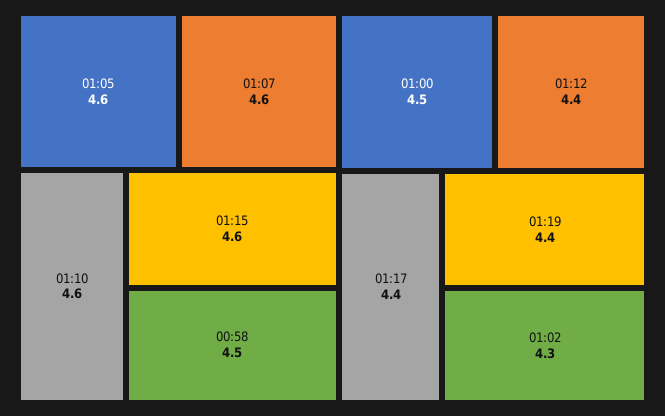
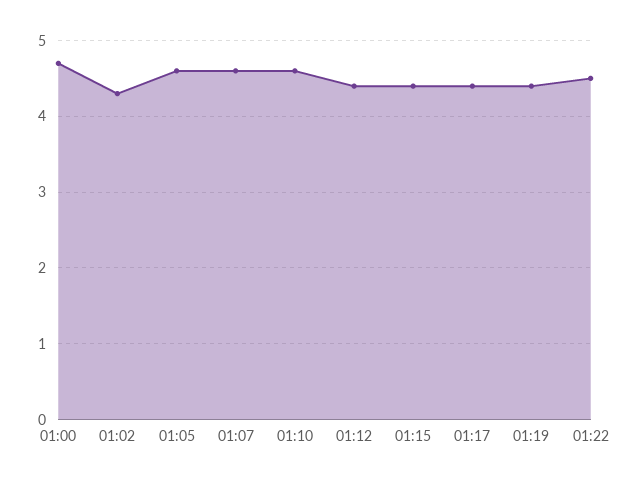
01:15: 4.6 -> 4.4
00:58: 4.5 -> none
01:00: 4.5 -> 4.7
01:22: none -> 4.5

